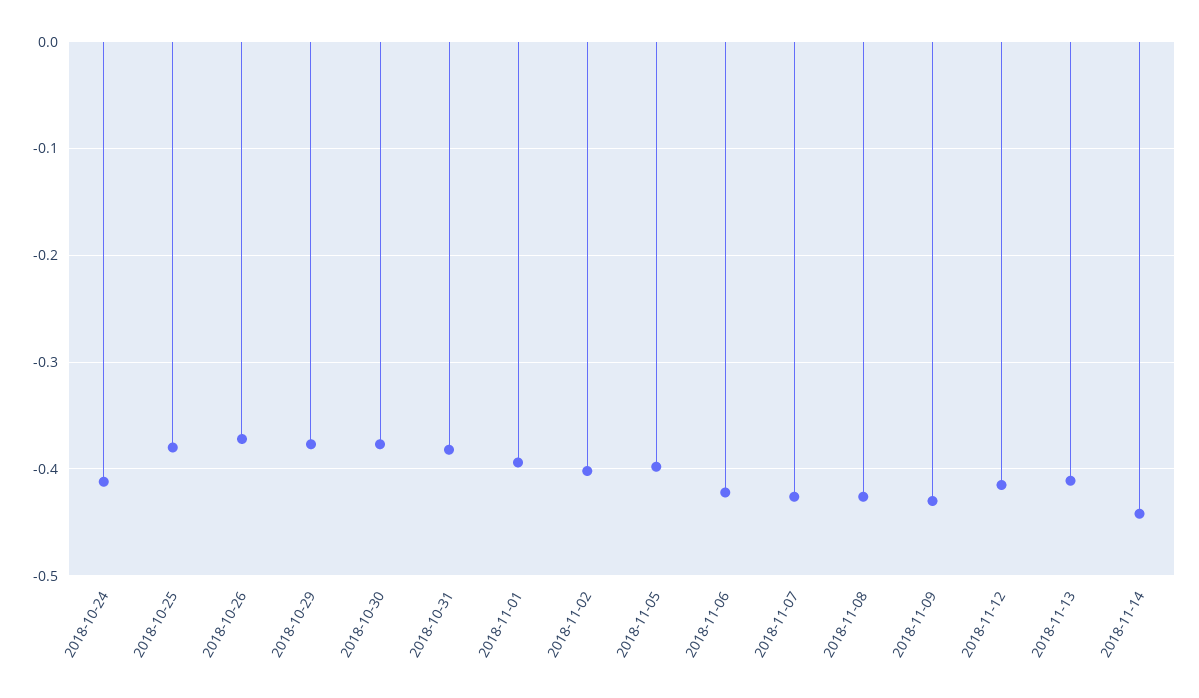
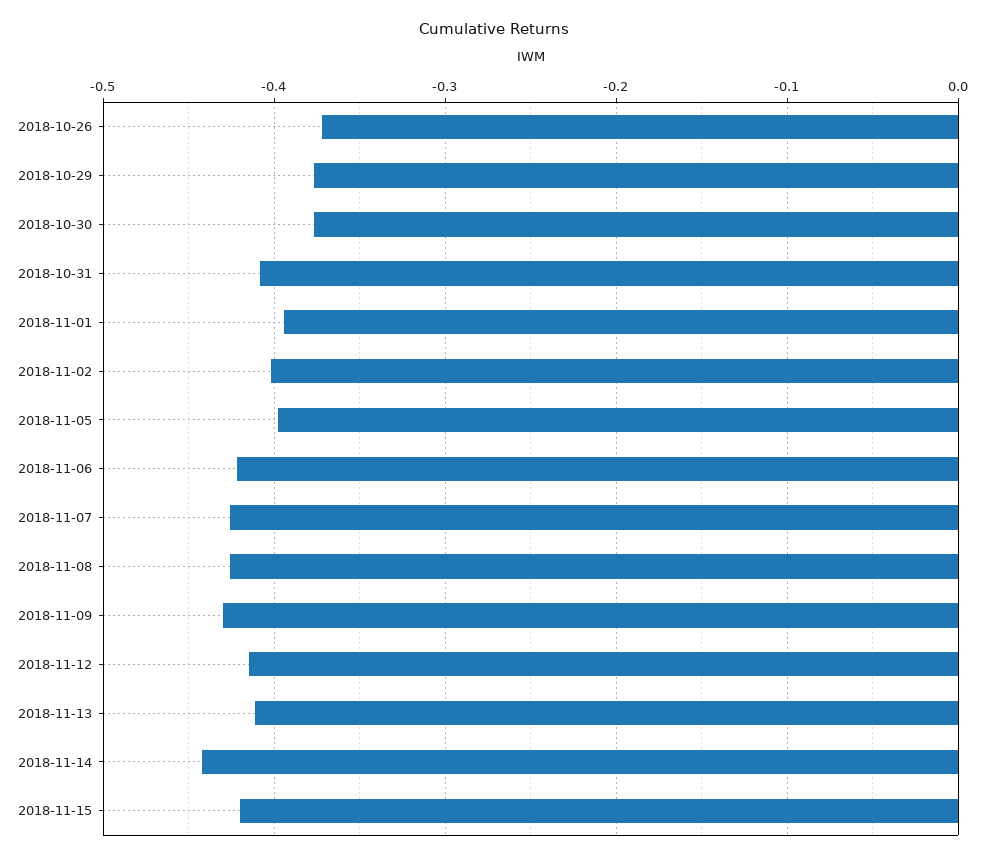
2018-10-24: -0.41 -> none
2018-10-25: -0.38 -> none
2018-10-31: -0.38 -> -0.41
2018-11-15: none -> -0.42

